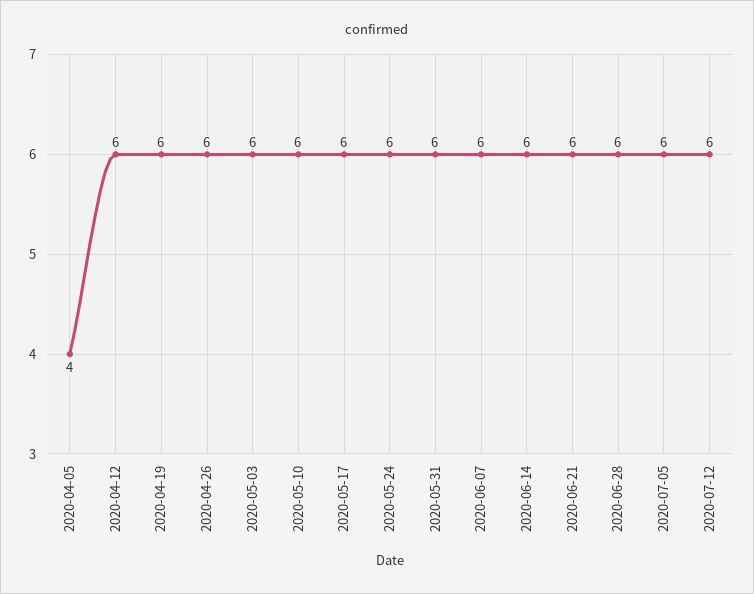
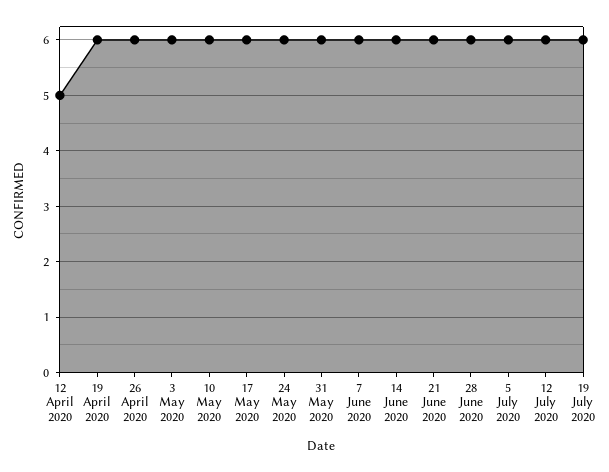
2020-04-05: 4 -> none
2020-04-12: 6 -> 5
19 July 2020: none -> 6

